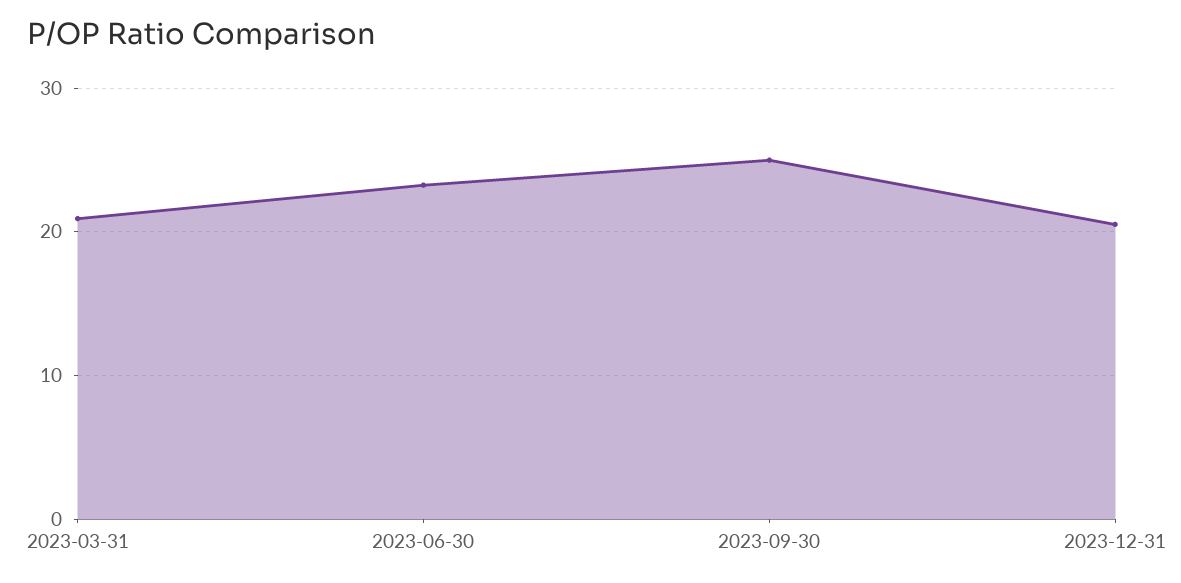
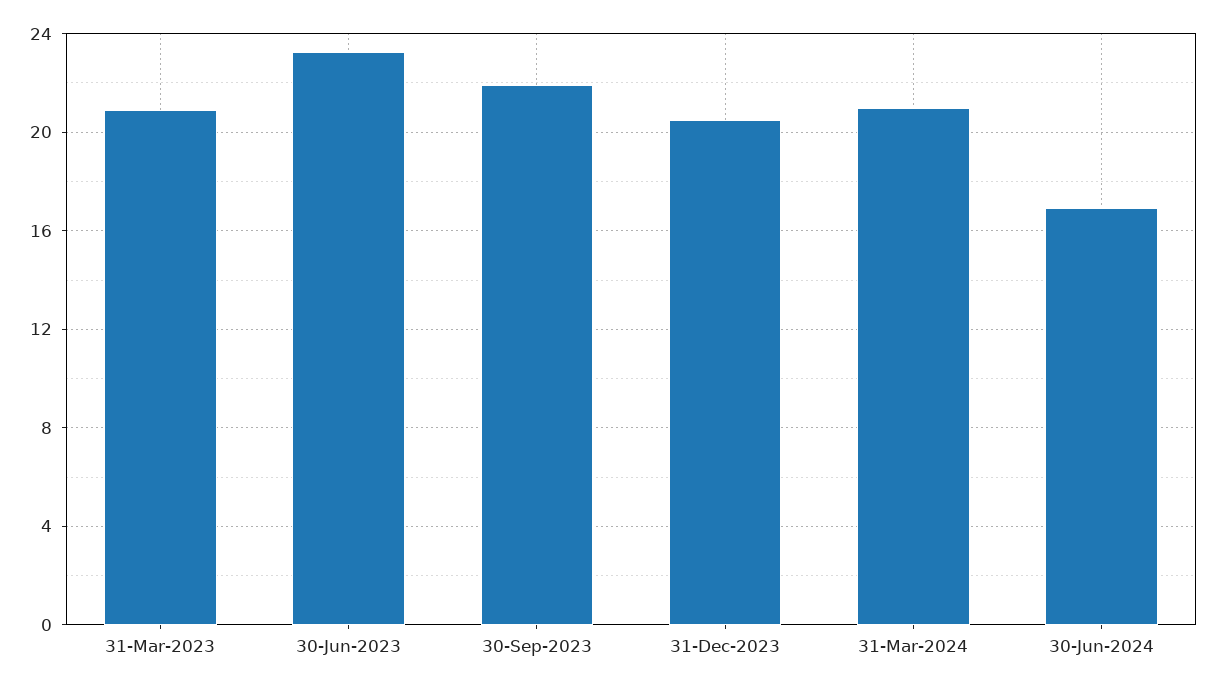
2023-09-30: 25 -> 22
31-Mar-2024: none -> 21
30-Jun-2024: none -> 17

